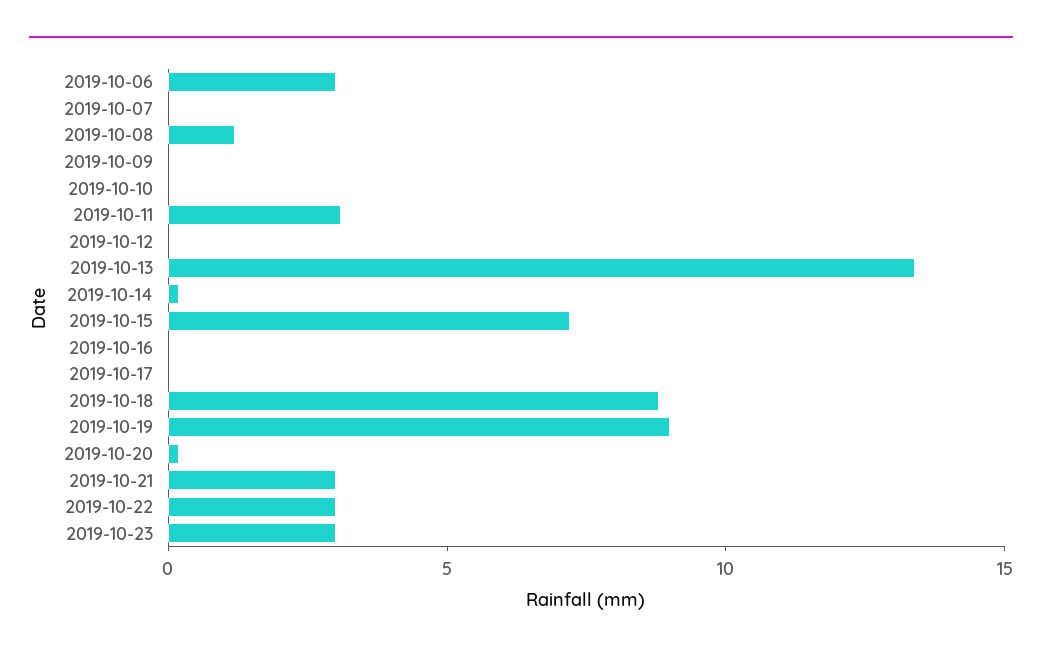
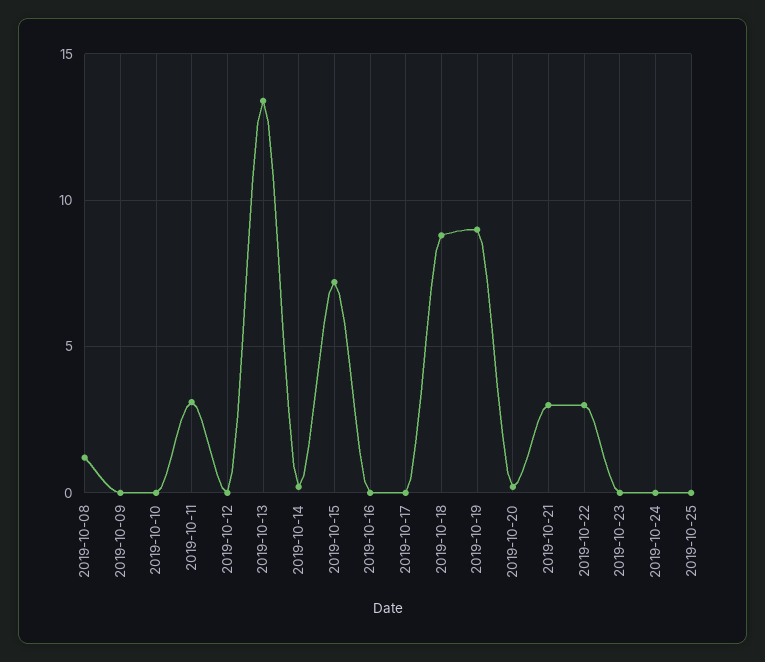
2019-10-06: 3 -> none
2019-10-07: 0 -> none
2019-10-23: 3 -> 0
2019-10-24: none -> 0
2019-10-25: none -> 0

